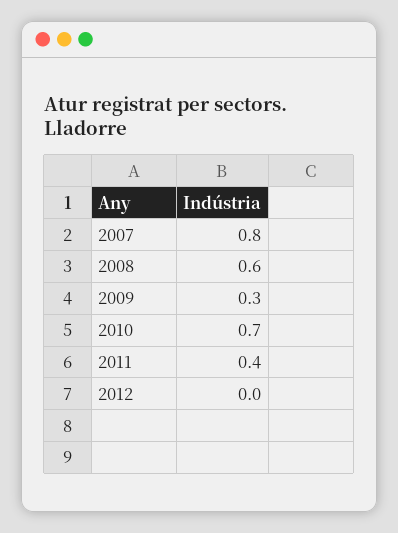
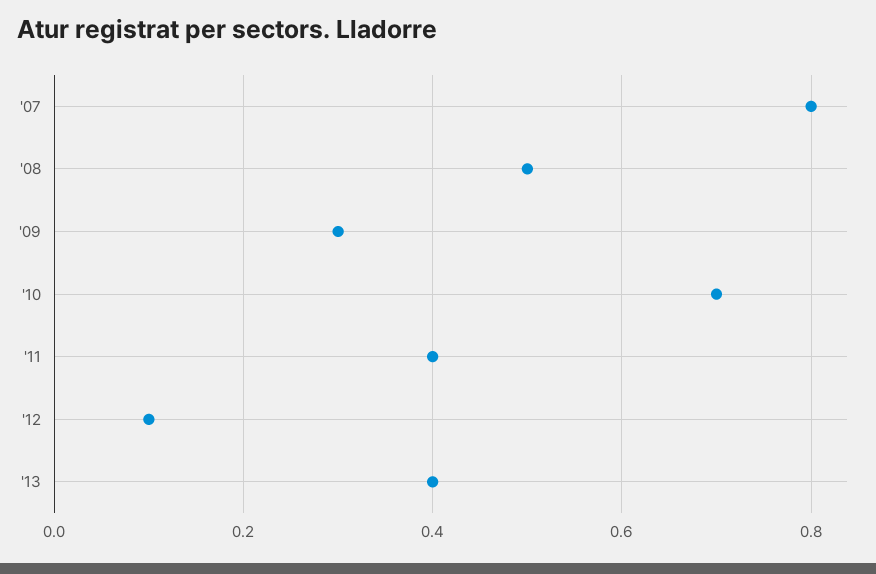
2008: 0.6 -> 0.5
2012: 0 -> 0.1
'13: none -> 0.4

